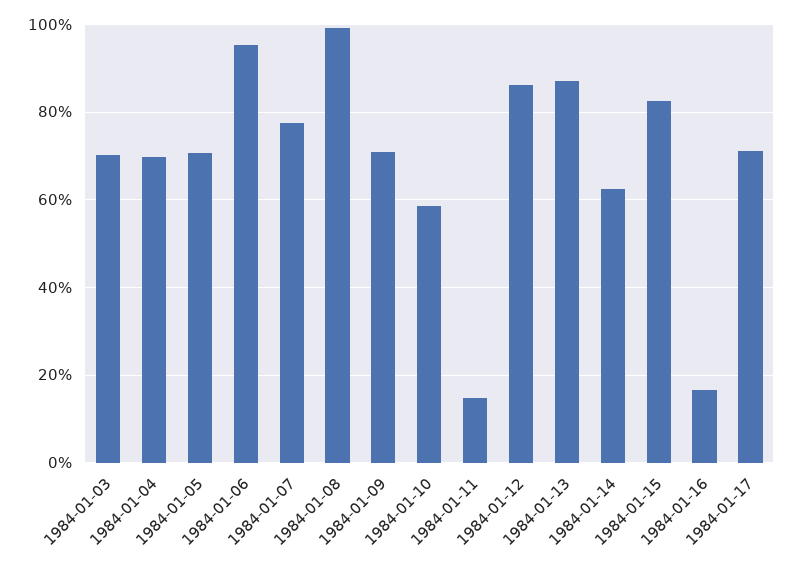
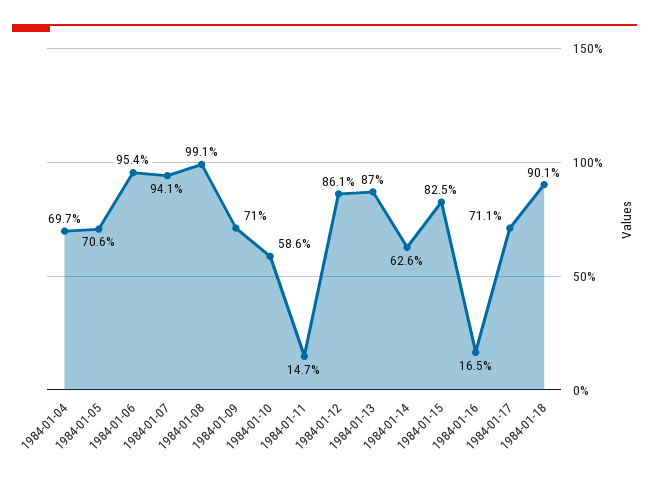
1984-01-03: 70 -> none
1984-01-07: 78 -> 94.1
1984-01-18: none -> 90.1

